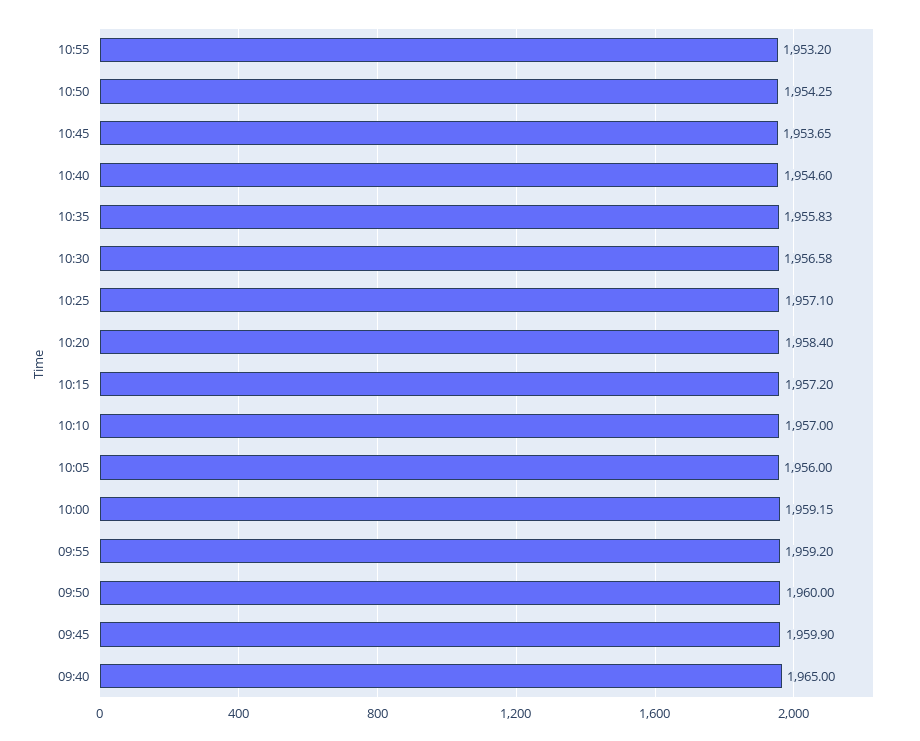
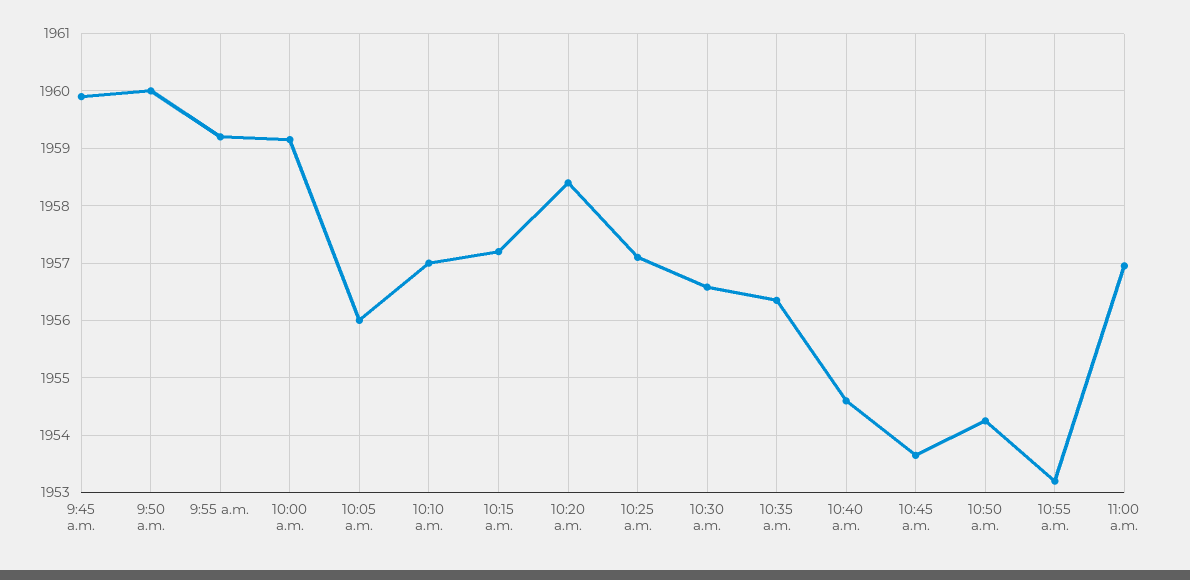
10:35: 1955.83 -> 1956.4
09:40: 1965 -> none
11:00 a.m.: none -> 1957

